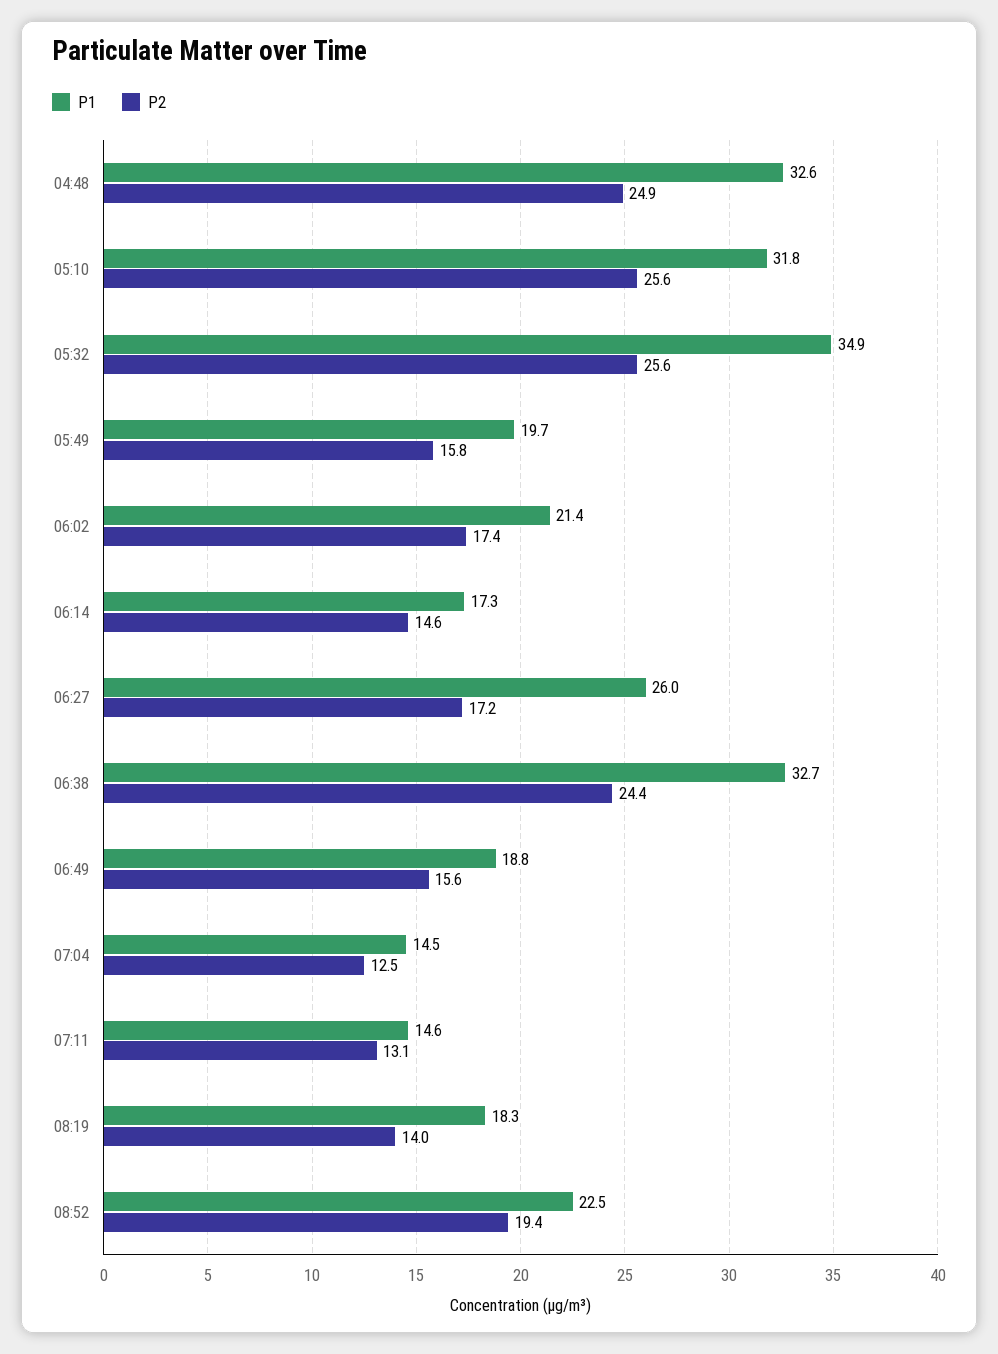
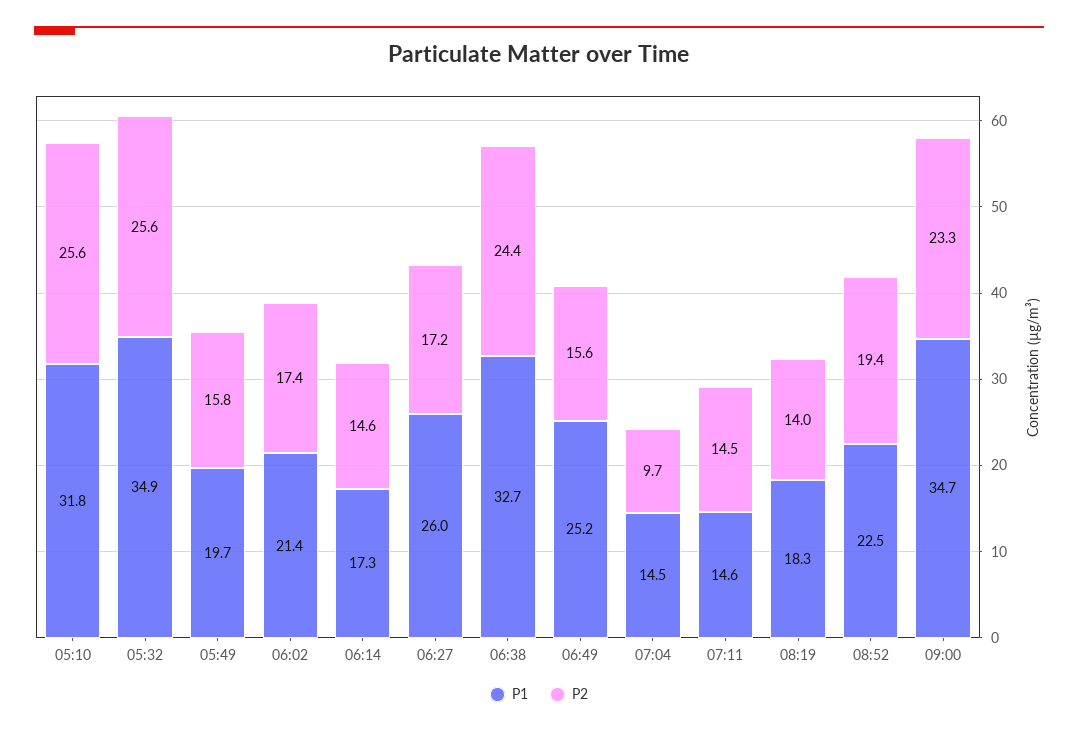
P1, 04:48: 32.6 -> none
P2, 04:48: 24.9 -> none
P1, 06:49: 18.8 -> 25.2
P2, 07:04: 12.5 -> 9.7
P2, 07:11: 13.1 -> 14.5
P1, 09:00: none -> 34.7
P2, 09:00: none -> 23.3

